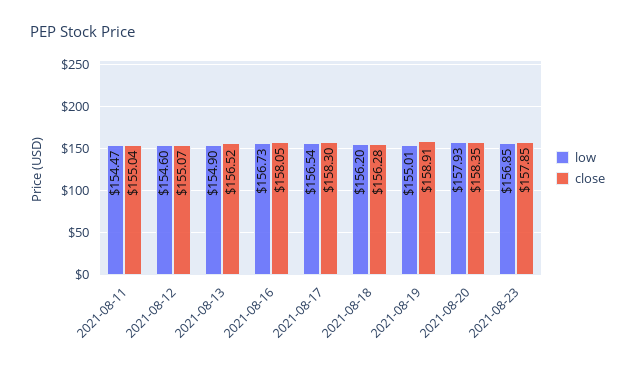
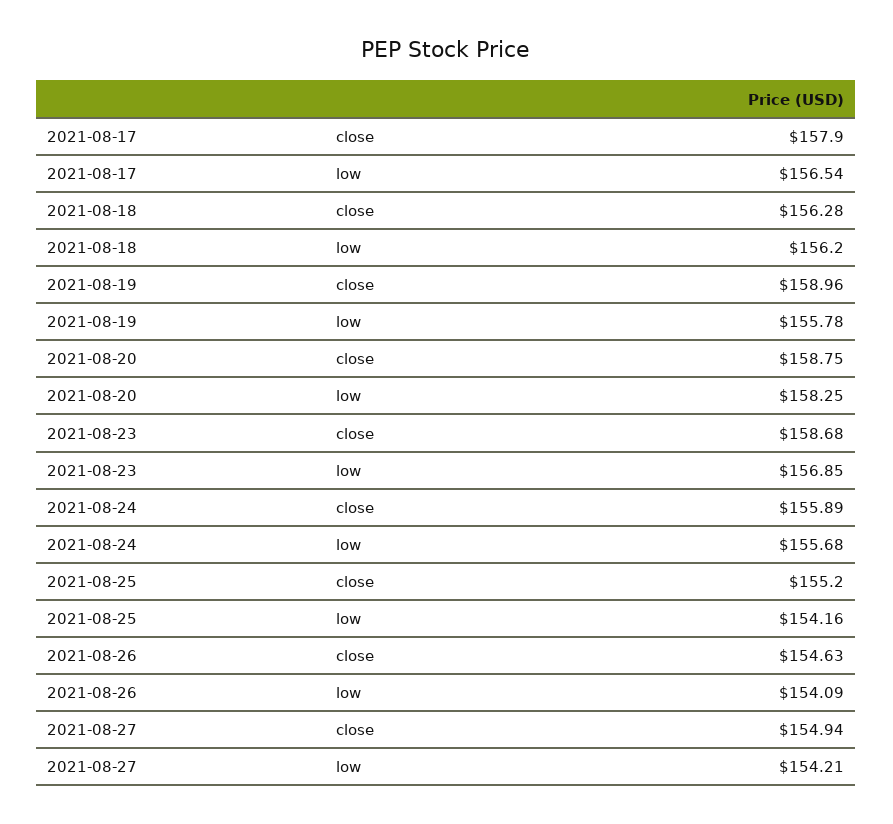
low, 2021-08-11: 154.47 -> none
close, 2021-08-11: 155.04 -> none
low, 2021-08-12: 154.6 -> none
close, 2021-08-12: 155.07 -> none
low, 2021-08-13: 154.9 -> none
close, 2021-08-13: 156.52 -> none
low, 2021-08-16: 156.73 -> none
close, 2021-08-16: 158.05 -> none
close, 2021-08-17: 158.3 -> 157.9
low, 2021-08-19: 155.01 -> 155.78
close, 2021-08-19: 158.91 -> 158.96
low, 2021-08-20: 157.93 -> 158.25
close, 2021-08-20: 158.35 -> 158.75
close, 2021-08-23: 157.85 -> 158.68
close, 2021-08-24: none -> 155.89
low, 2021-08-24: none -> 155.68
close, 2021-08-25: none -> 155.2
low, 2021-08-25: none -> 154.16
close, 2021-08-26: none -> 154.63
low, 2021-08-26: none -> 154.09
close, 2021-08-27: none -> 154.94
low, 2021-08-27: none -> 154.21

